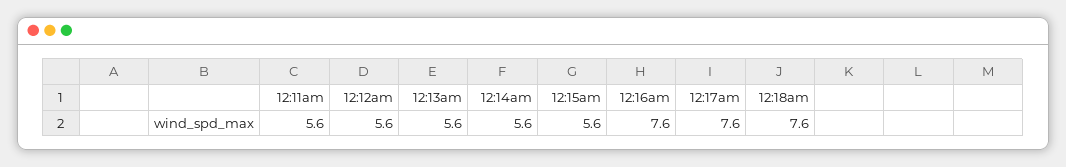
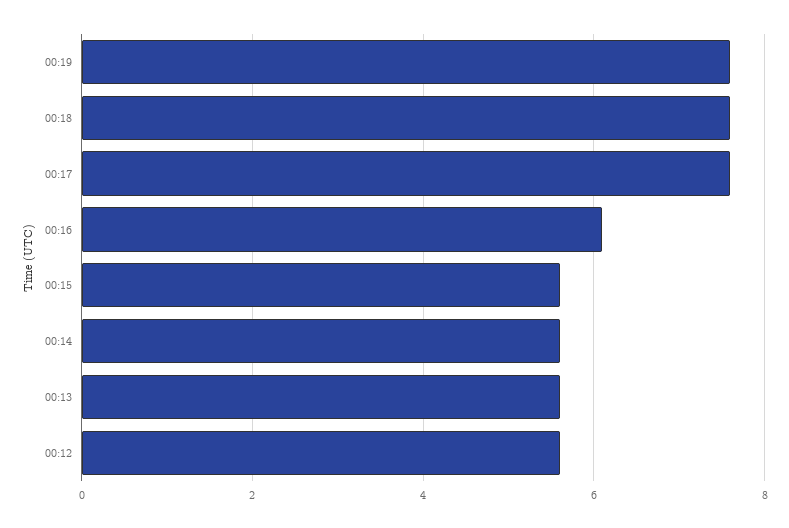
12:11am: 5.6 -> none
12:16am: 7.6 -> 6
00:19: none -> 7.5

